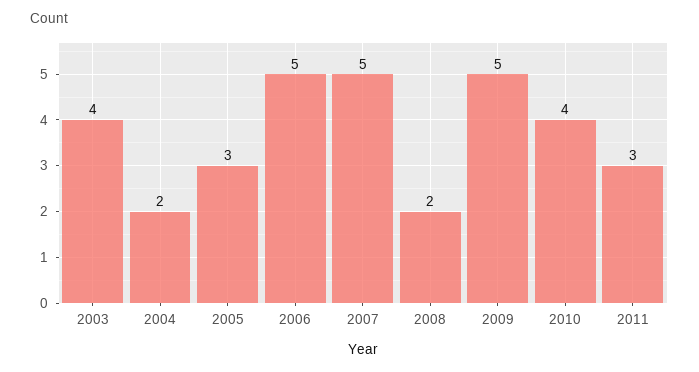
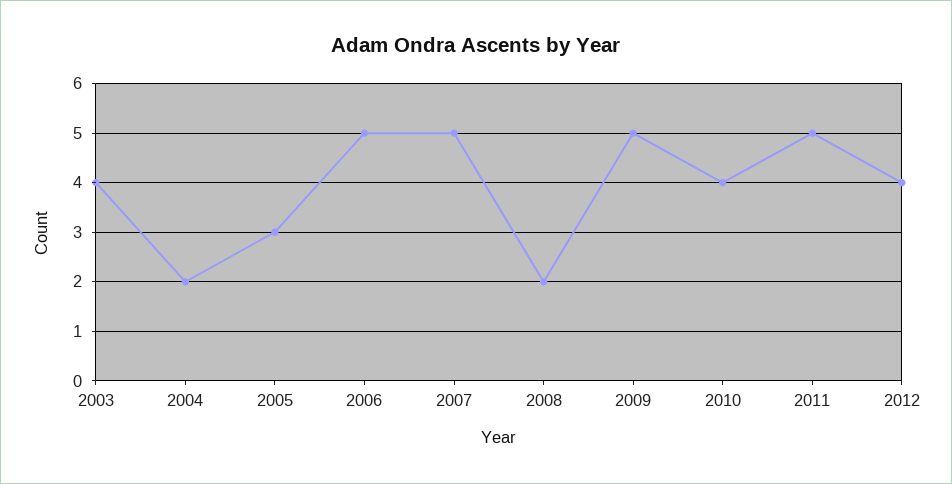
2011: 3 -> 5
2012: none -> 4

